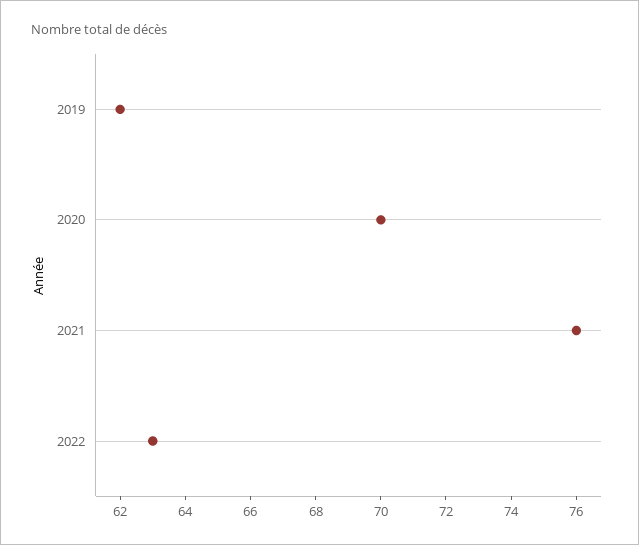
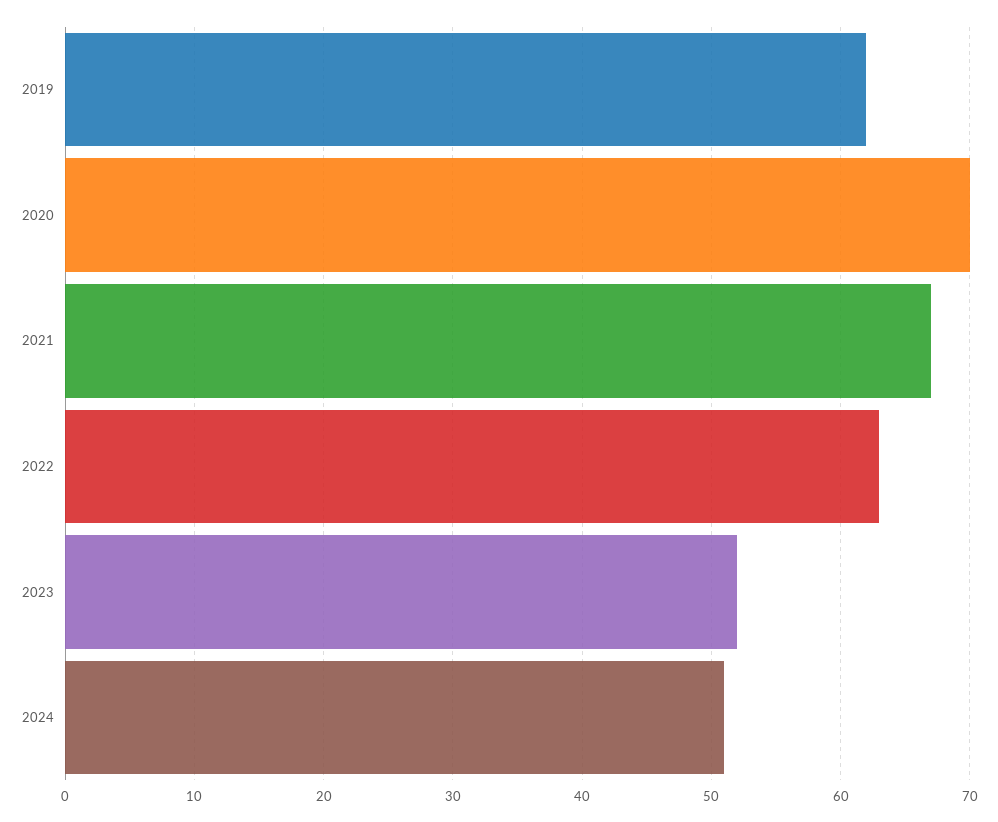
2021: 76 -> 67
2023: none -> 52
2024: none -> 51

